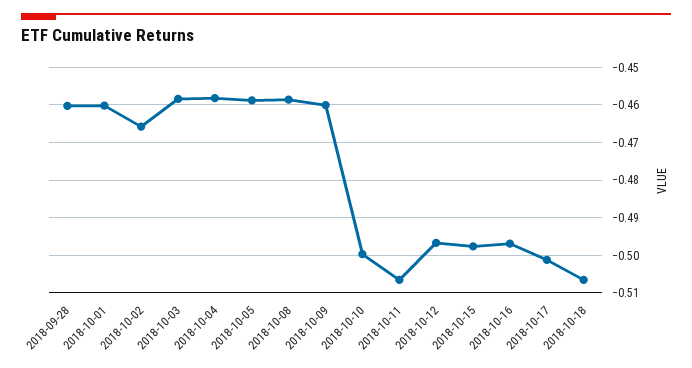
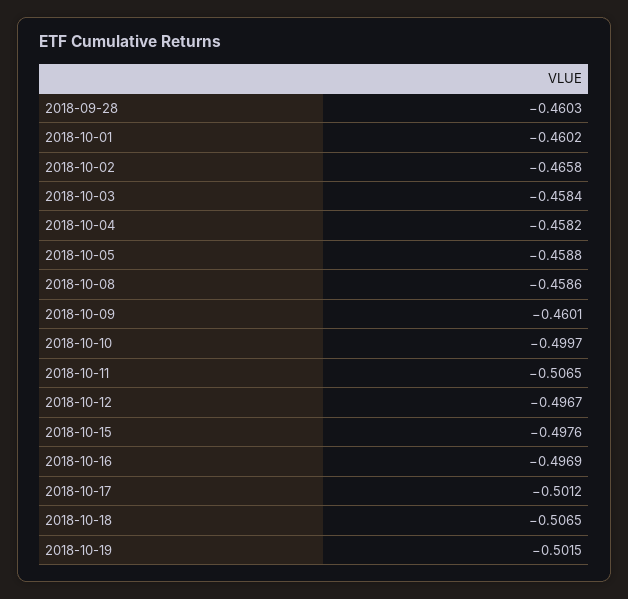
2018-10-19: none -> -0.5015

